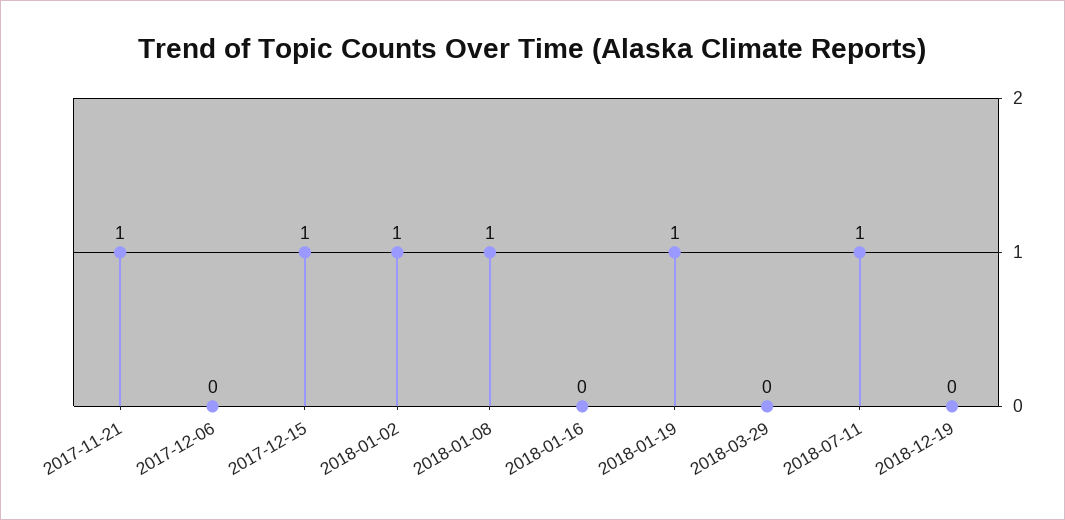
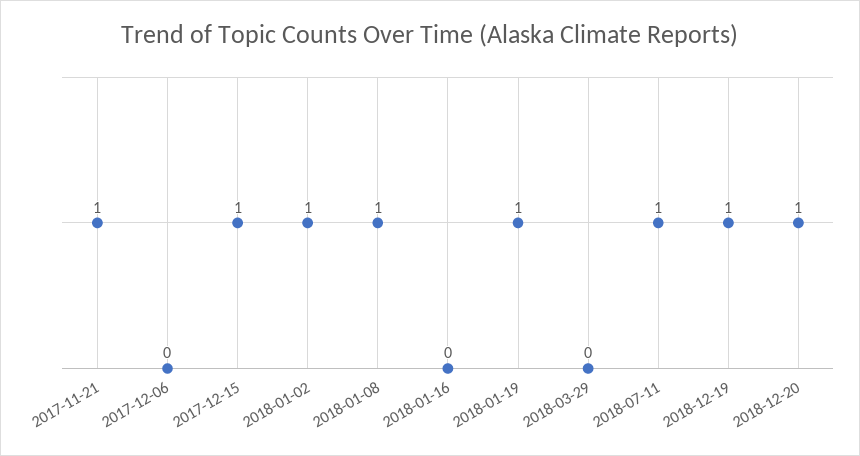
2018-12-19: 0 -> 1
2018-12-20: none -> 1

